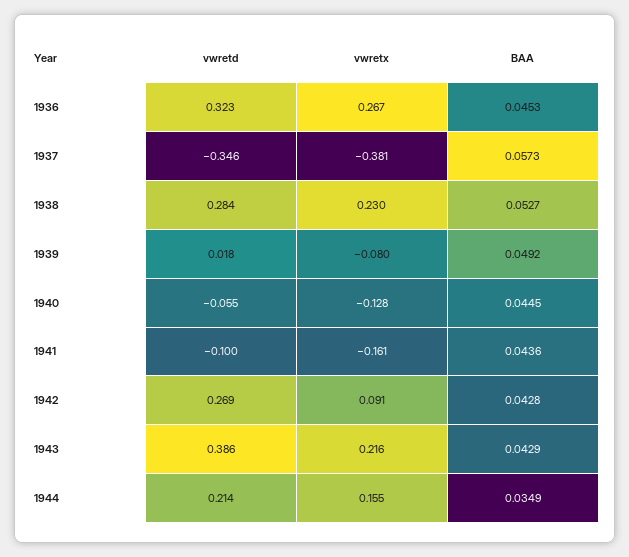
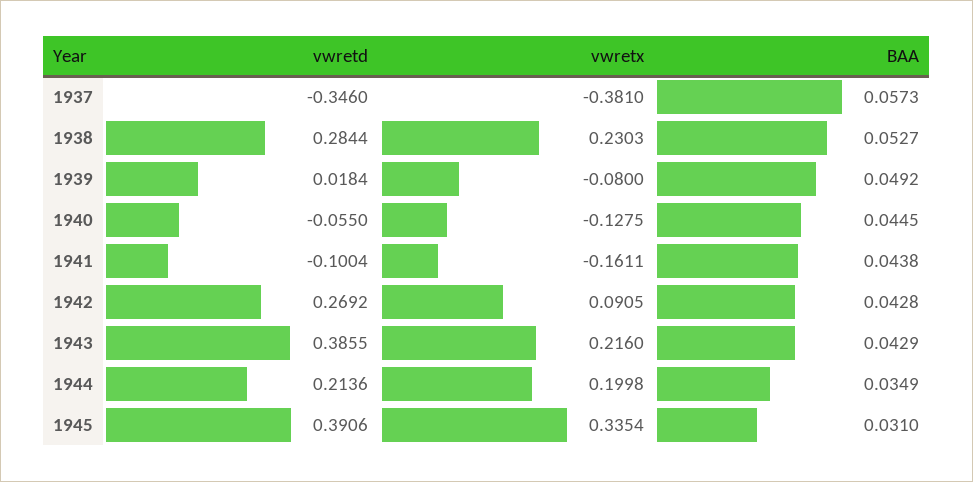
vwretd, 1936: 0.323 -> none
vwretx, 1936: 0.267 -> none
BAA, 1936: 0.0453 -> none
BAA, 1941: 0.0436 -> 0.0438
vwretx, 1944: 0.155 -> 0.1998
vwretd, 1945: none -> 0.3906
vwretx, 1945: none -> 0.3354
BAA, 1945: none -> 0.031

